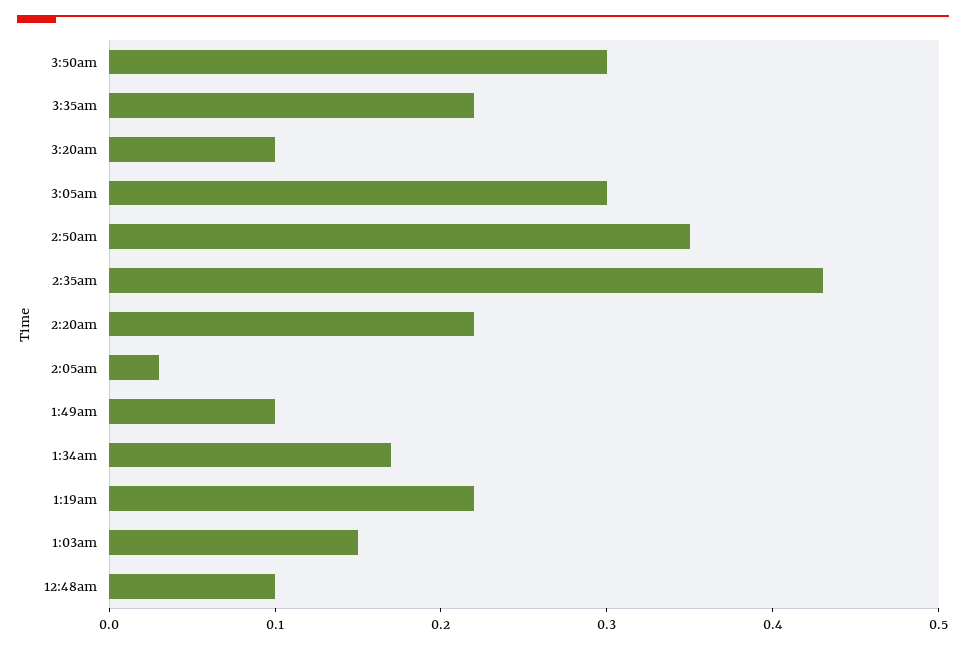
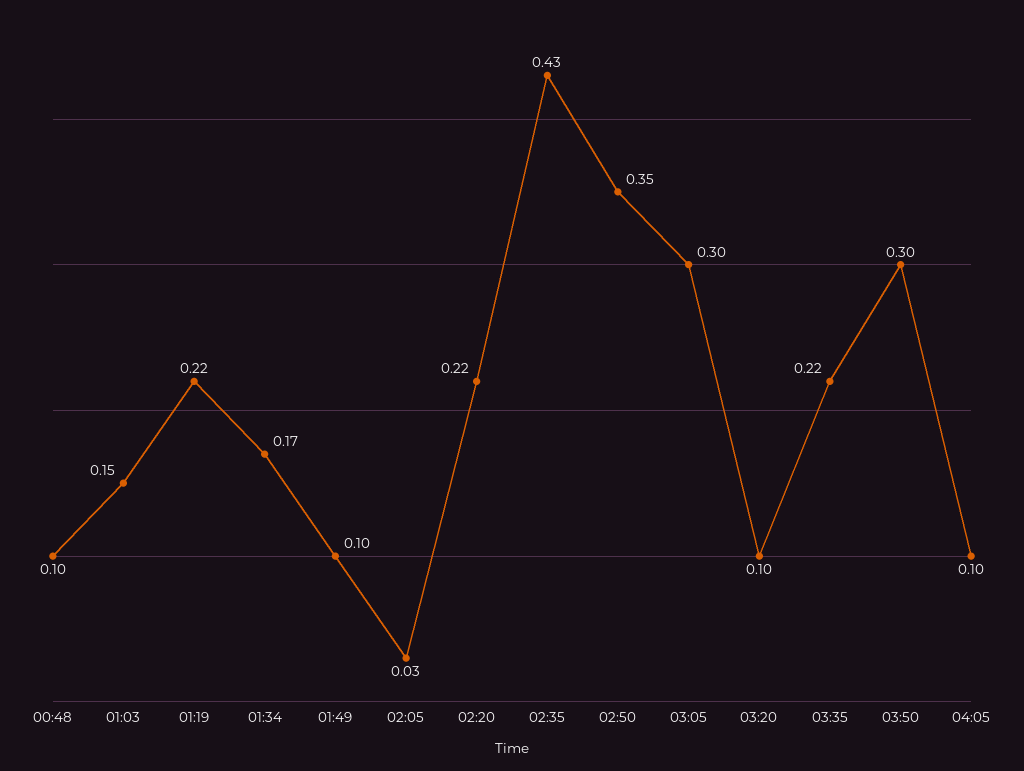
04:05: none -> 0.1

